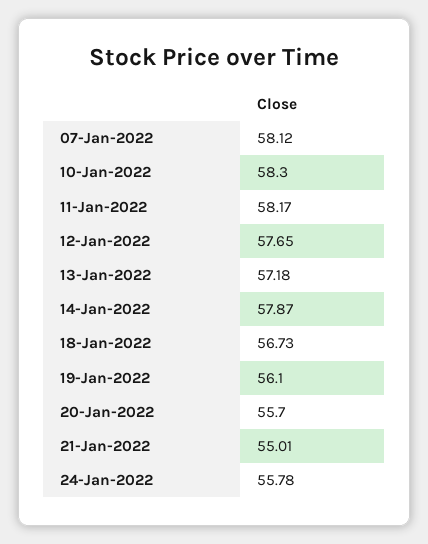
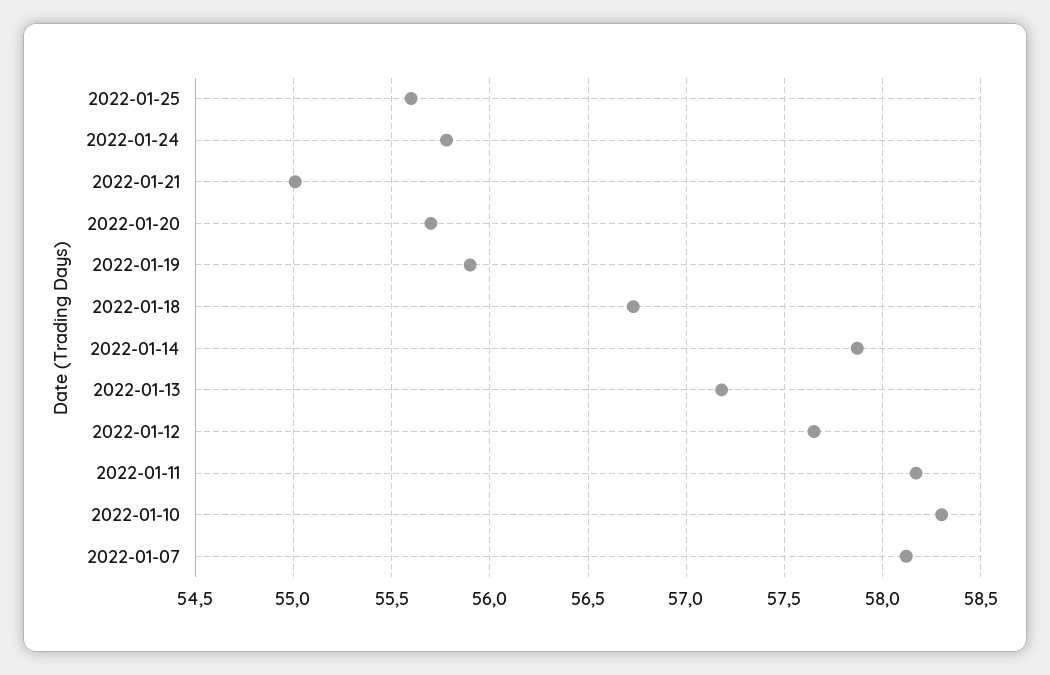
19-Jan-2022: 56.1 -> 55.9
2022-01-25: none -> 55.6

